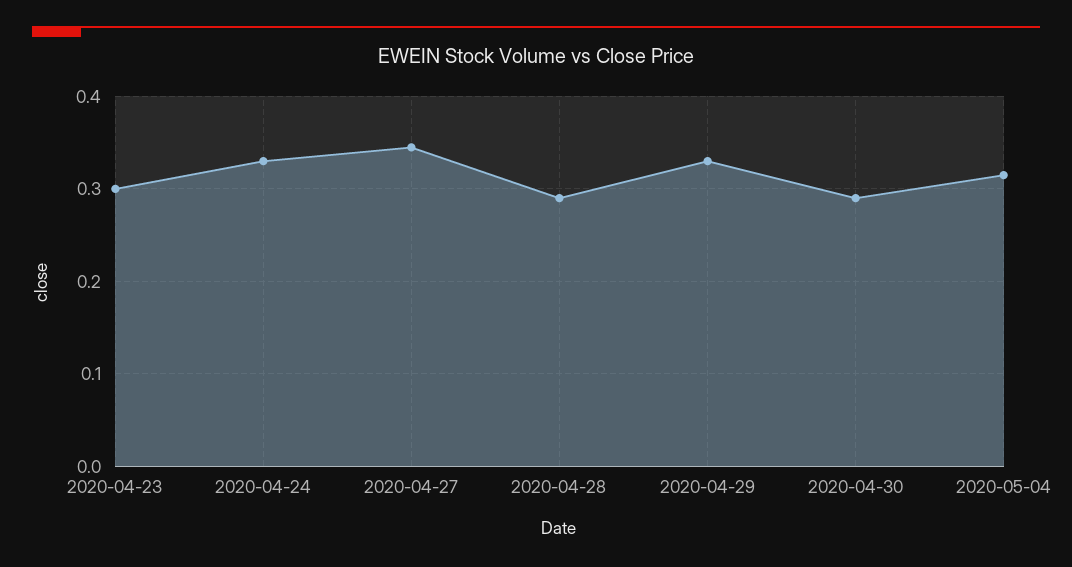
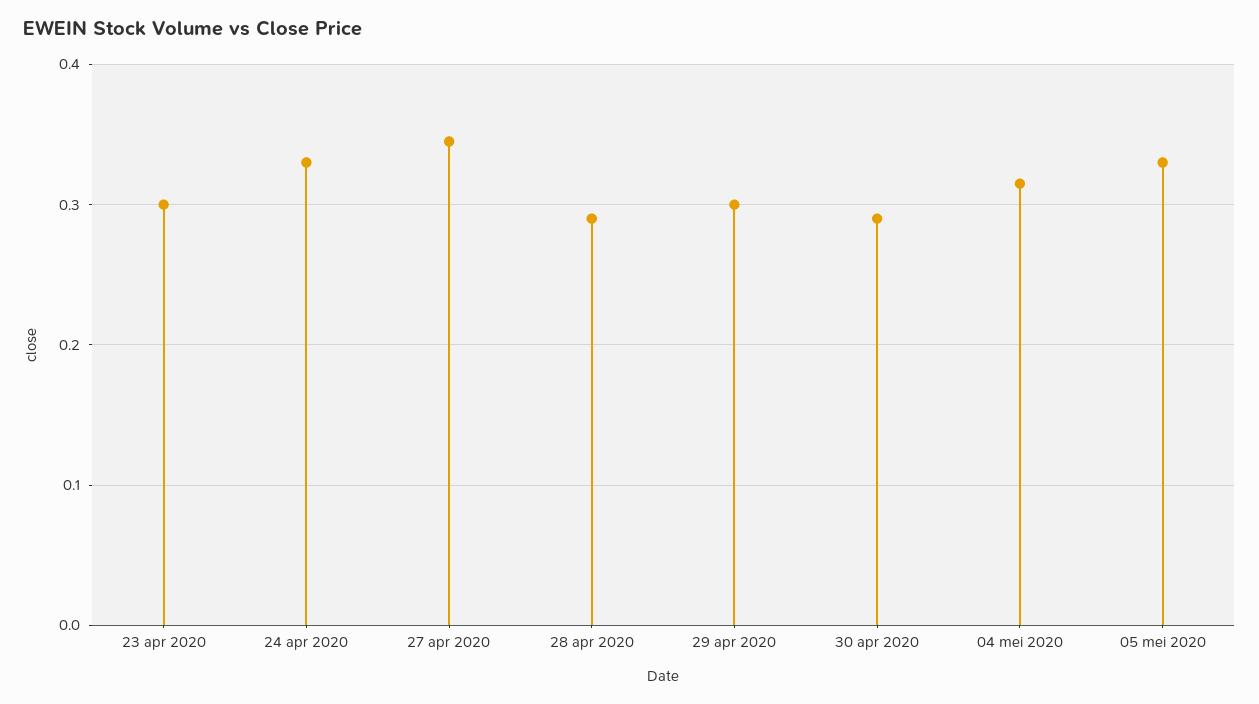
2020-04-29: 0.33 -> 0.3
05 mei 2020: none -> 0.33

